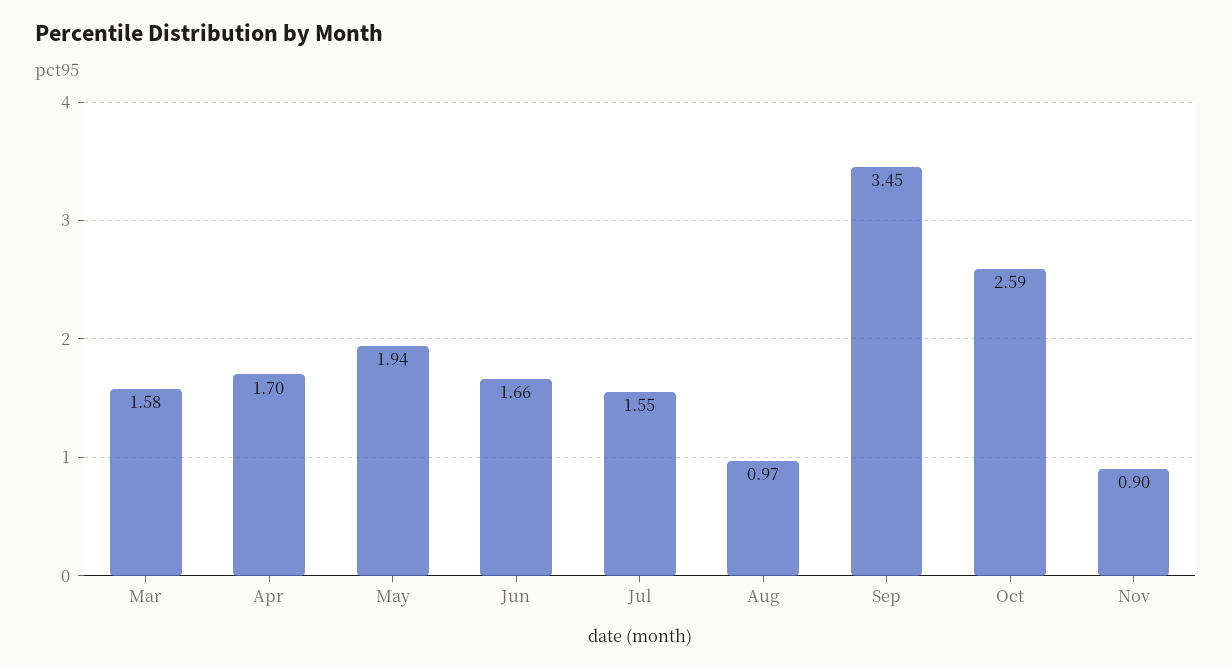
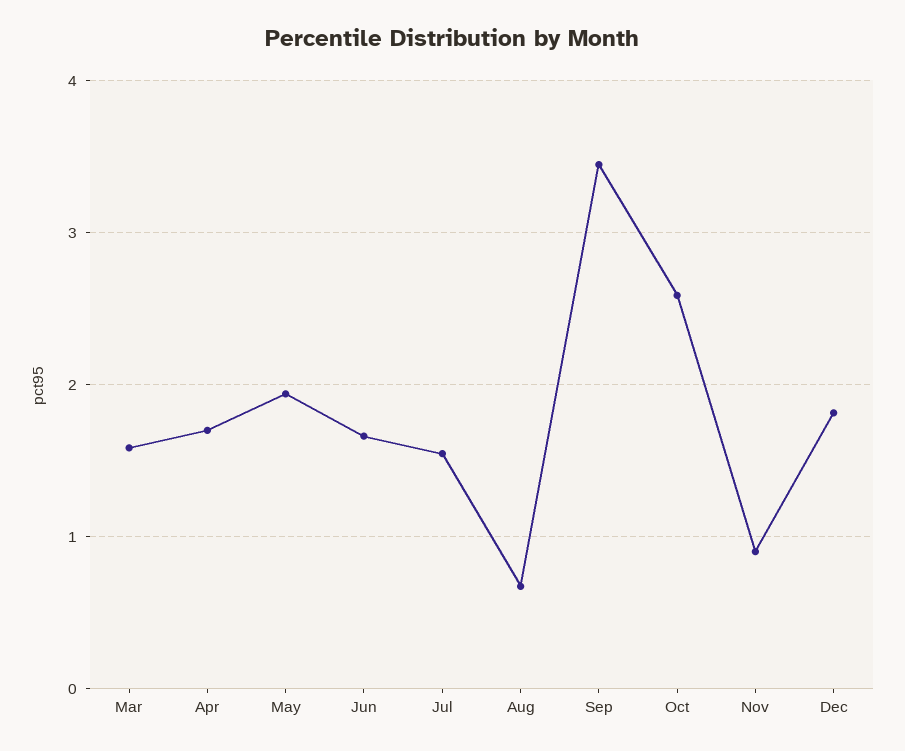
Aug: 0.97 -> 0.7
Dec: none -> 1.8

